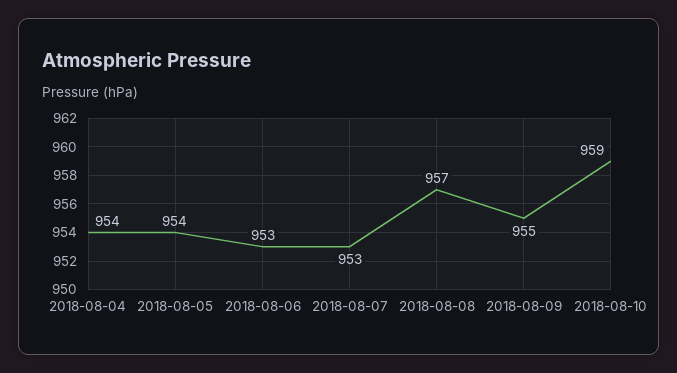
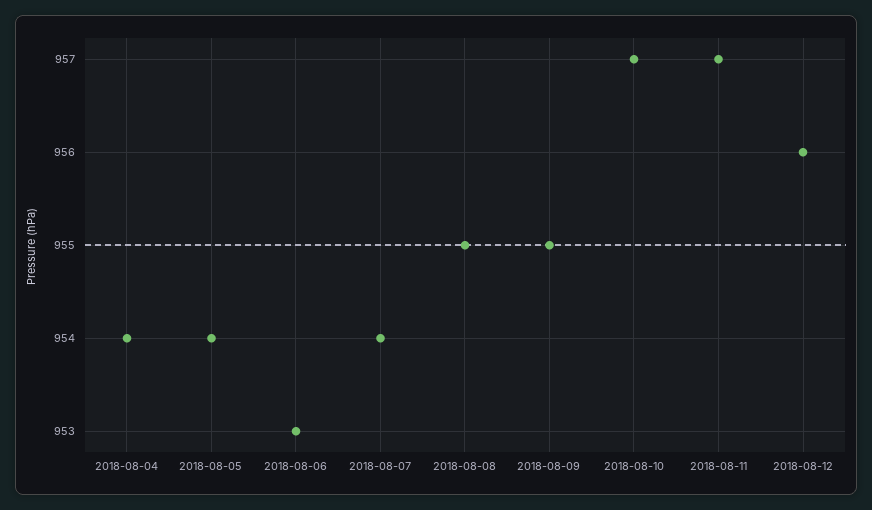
2018-08-07: 953 -> 954
2018-08-08: 957 -> 955
2018-08-10: 959 -> 957
2018-08-11: none -> 957
2018-08-12: none -> 956

